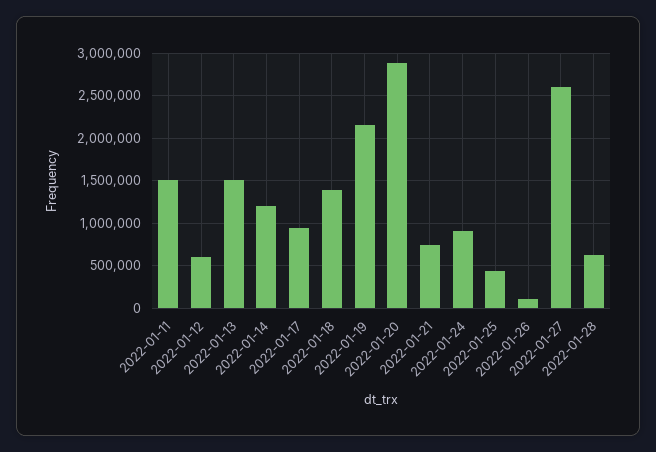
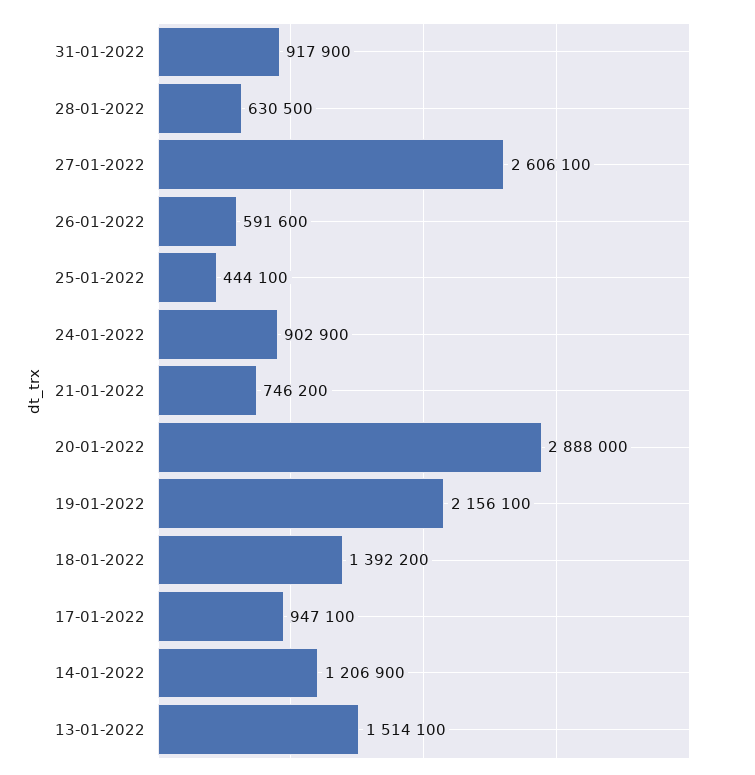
2022-01-11: 1500000 -> none
2022-01-12: 600000 -> none
2022-01-26: 100000 -> 591600
31-01-2022: none -> 917900

